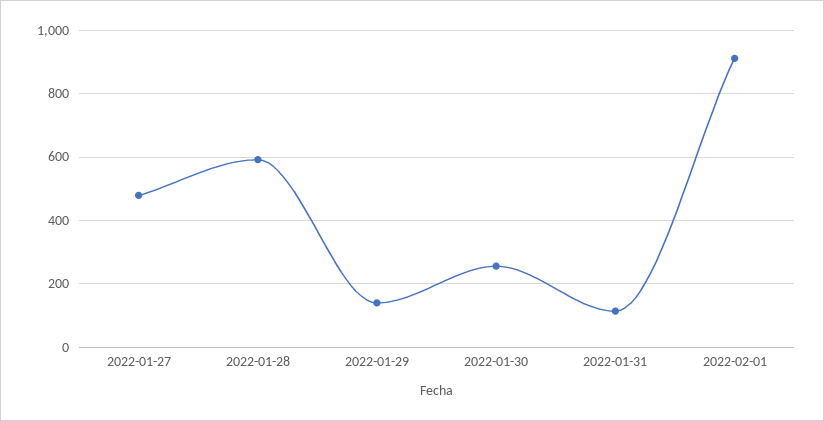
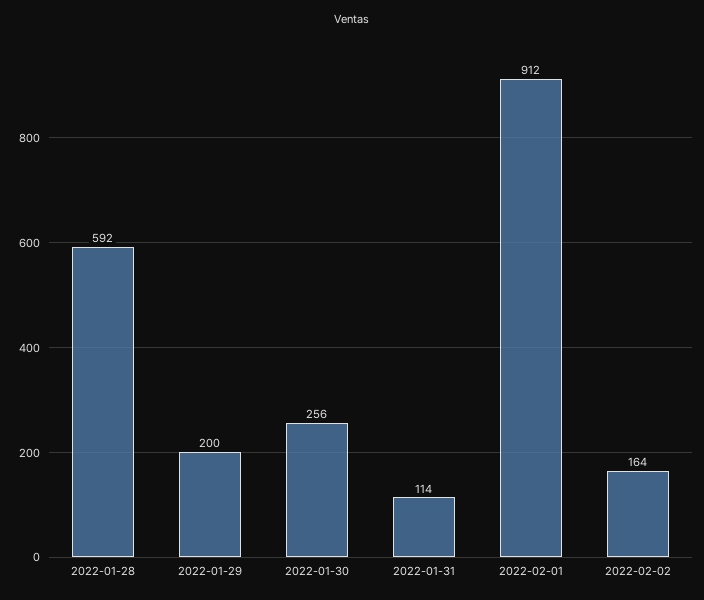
2022-01-27: 480 -> none
2022-01-29: 140 -> 200
2022-02-02: none -> 164

